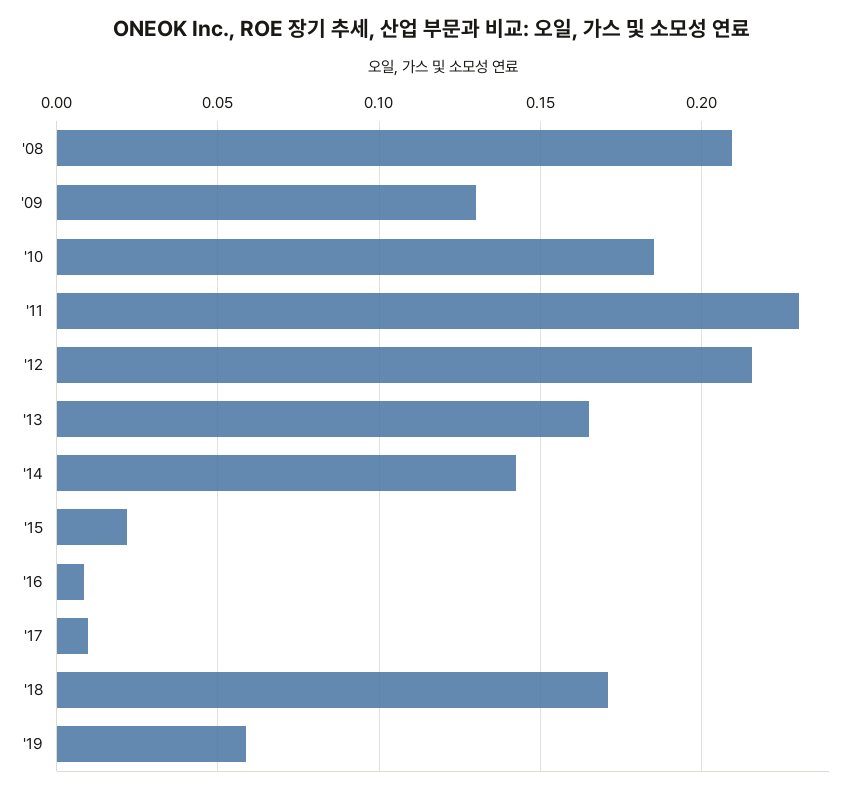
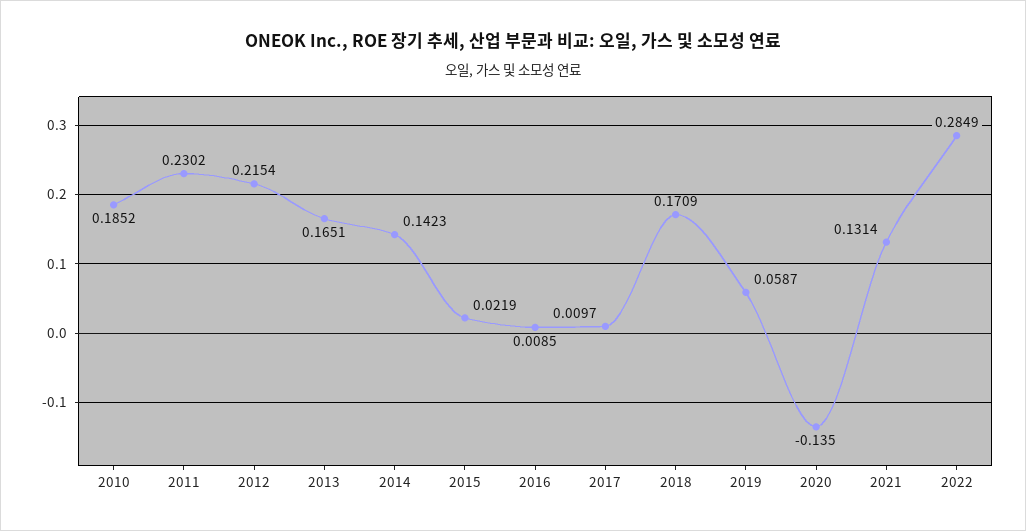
'08: 0.21 -> none
'09: 0.13 -> none
2020: none -> -0.135
2021: none -> 0.1314
2022: none -> 0.2849

